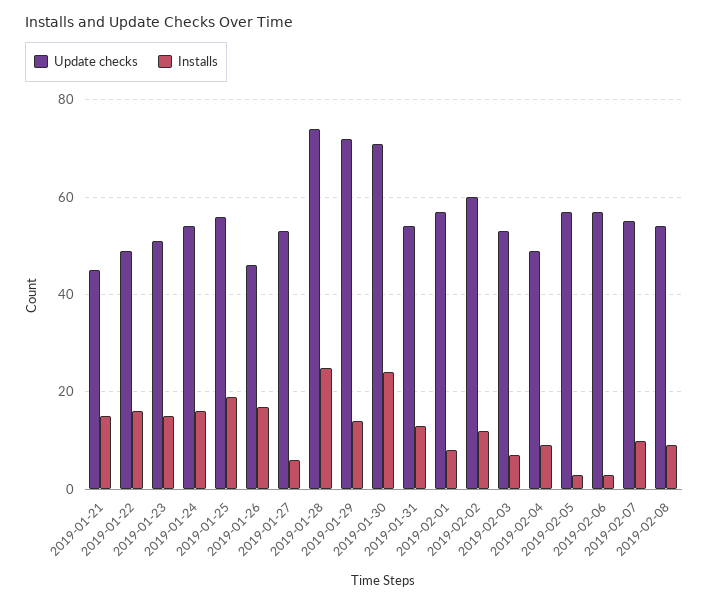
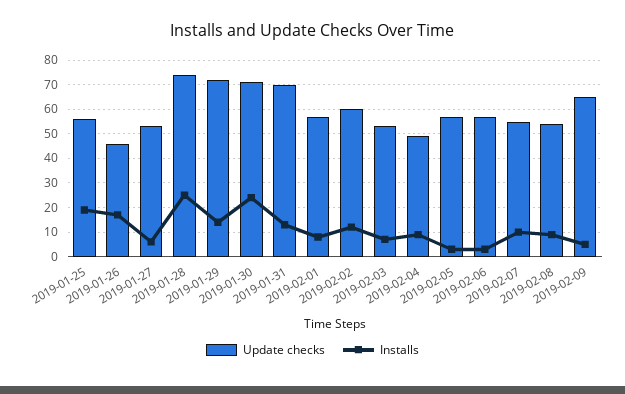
Update checks, 2019-01-21: 45 -> none
Installs, 2019-01-21: 15 -> none
Update checks, 2019-01-22: 50 -> none
Installs, 2019-01-22: 15 -> none
Update checks, 2019-01-23: 50 -> none
Installs, 2019-01-23: 15 -> none
Update checks, 2019-01-24: 55 -> none
Installs, 2019-01-24: 15 -> none
Update checks, 2019-01-31: 55 -> 70
Update checks, 2019-02-09: none -> 65
Installs, 2019-02-09: none -> 5

